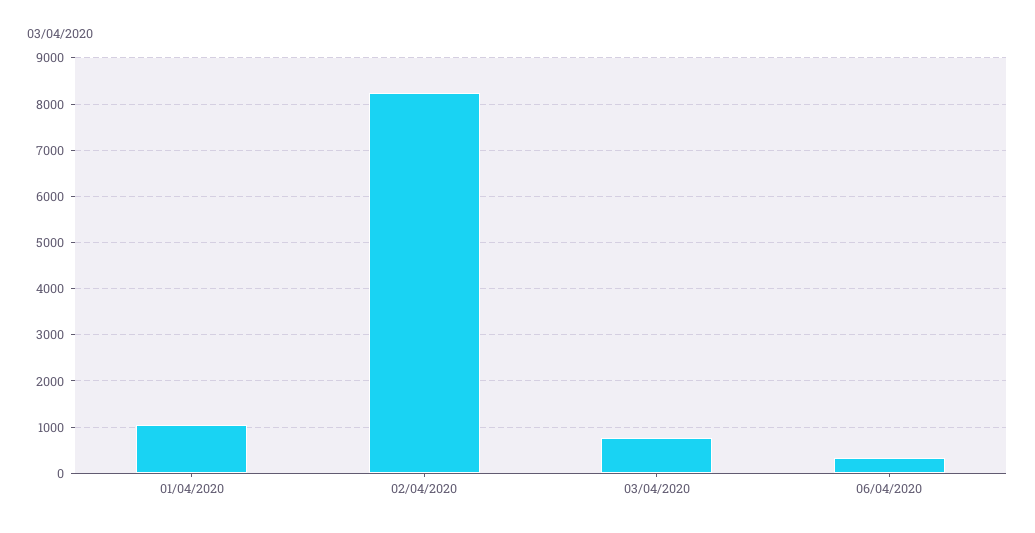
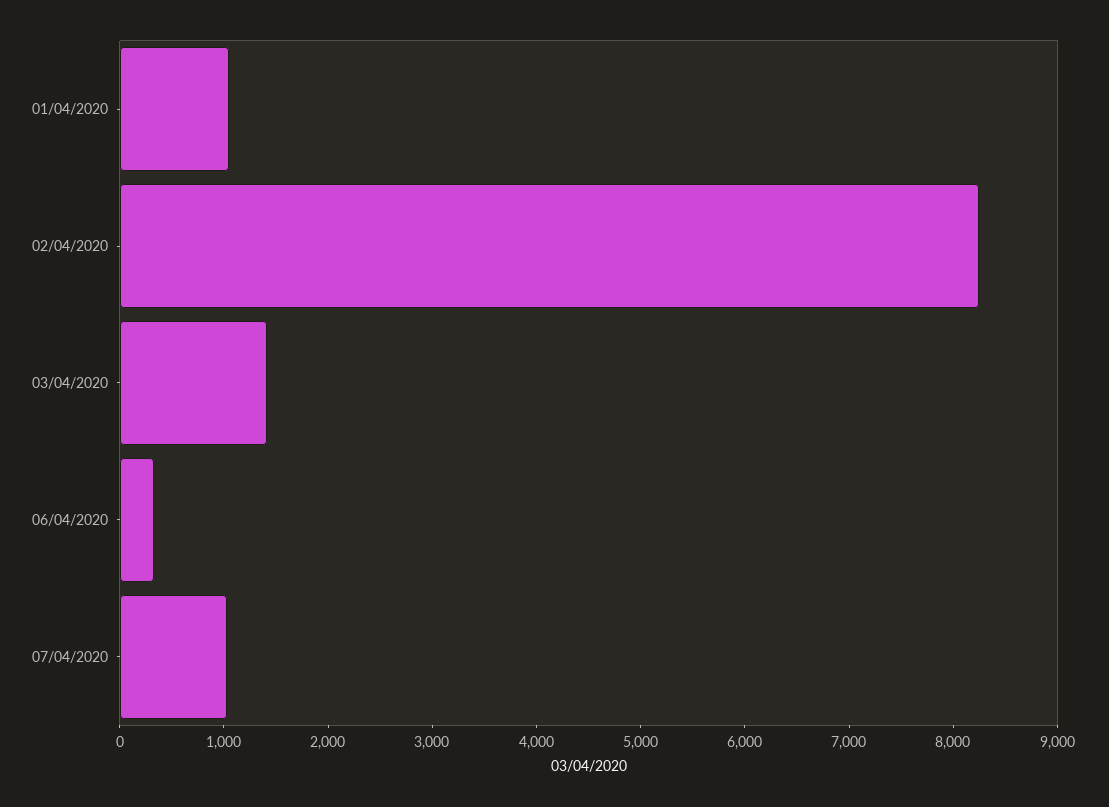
03/04/2020: 800 -> 1400
07/04/2020: none -> 1000

